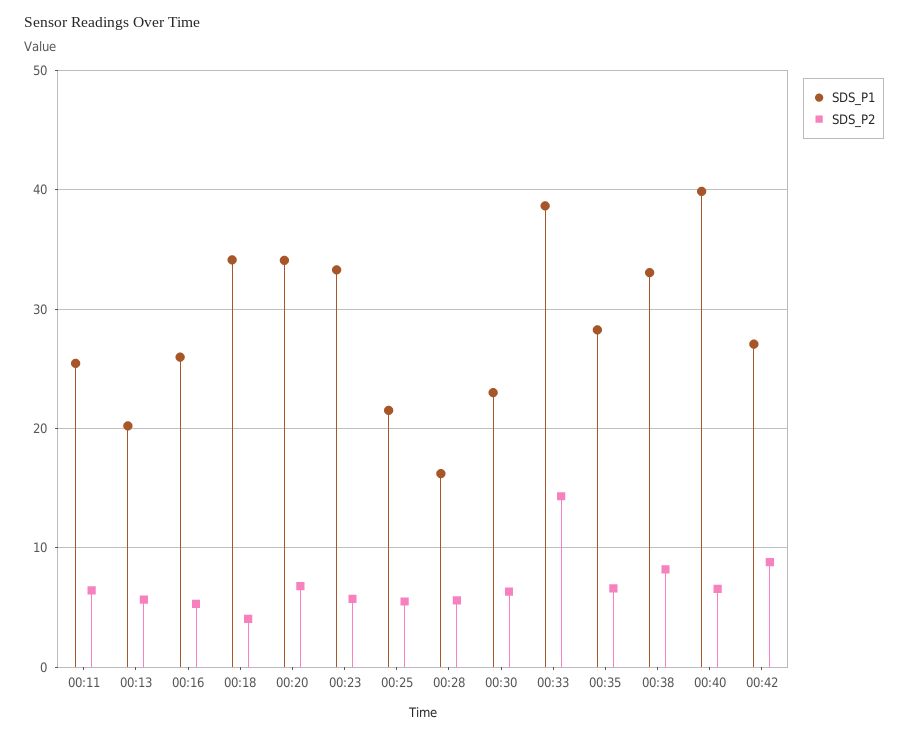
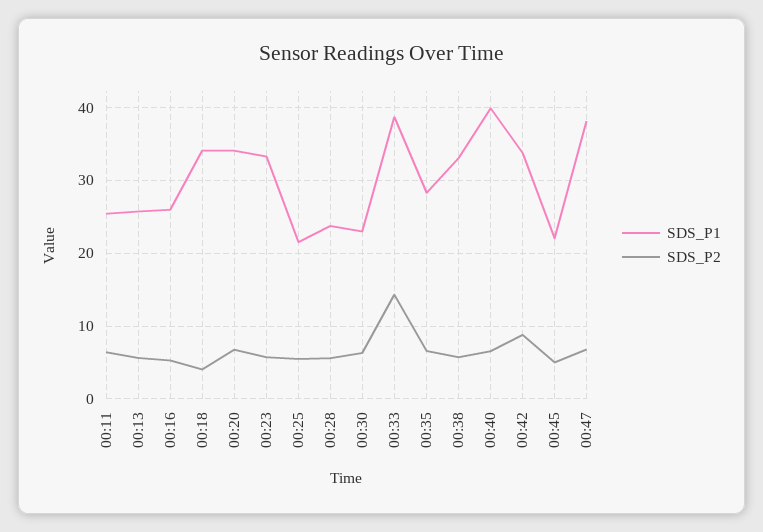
SDS_P1, 00:13: 20 -> 26
SDS_P1, 00:28: 16 -> 24
SDS_P2, 00:38: 8 -> 6
SDS_P1, 00:42: 27 -> 34
SDS_P1, 00:45: none -> 22
SDS_P2, 00:45: none -> 5
SDS_P1, 00:47: none -> 38
SDS_P2, 00:47: none -> 7

